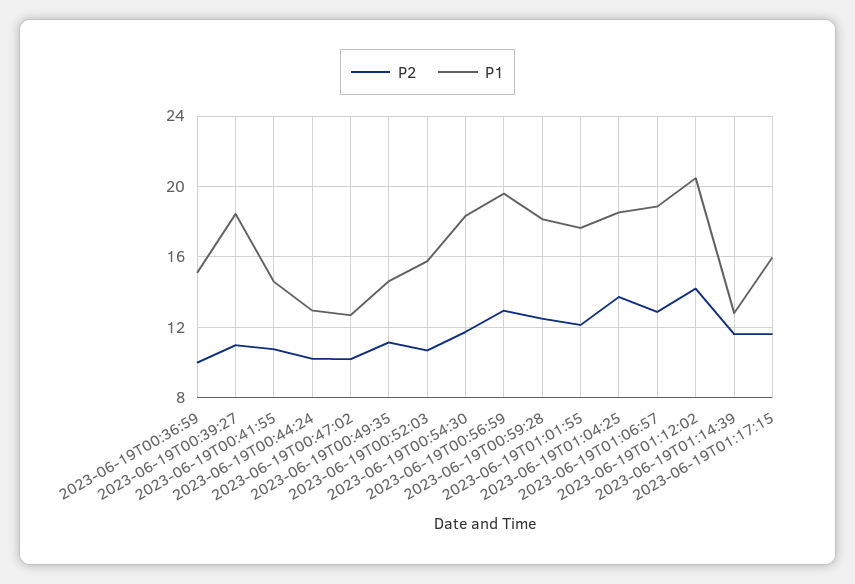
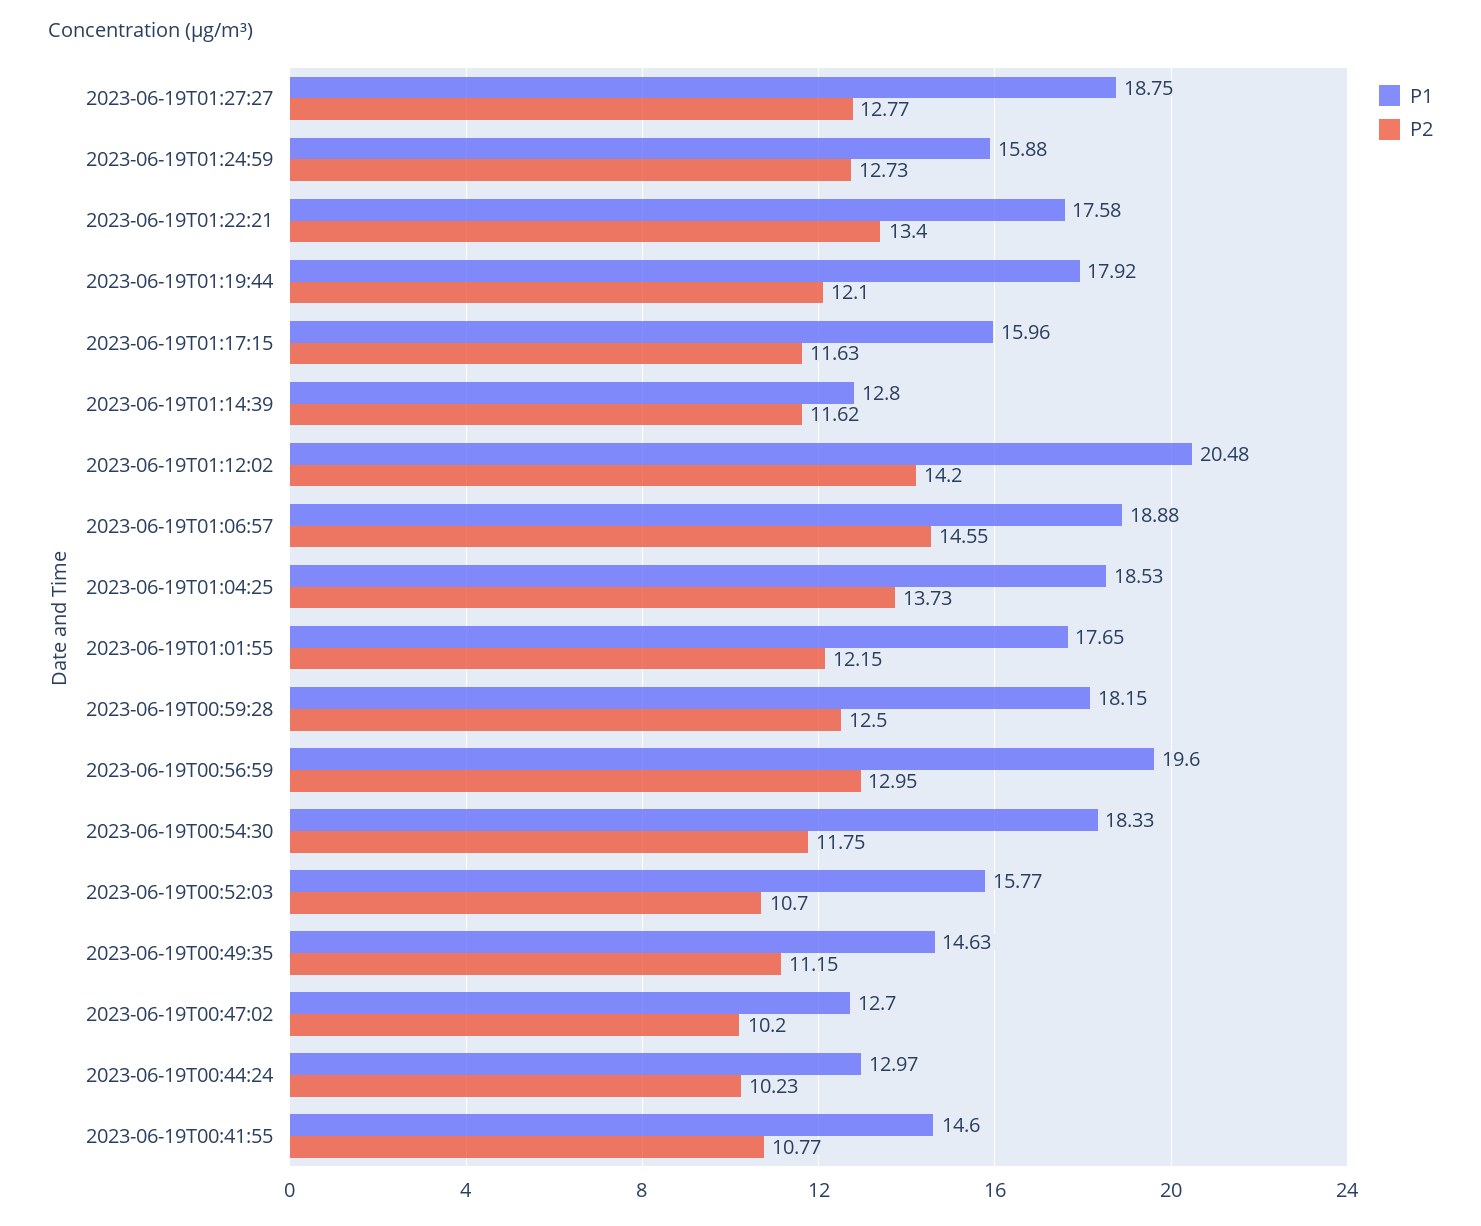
P2, 2023-06-19T00:36:59: 10 -> none
P1, 2023-06-19T00:36:59: 15 -> none
P2, 2023-06-19T00:39:27: 11 -> none
P1, 2023-06-19T00:39:27: 18.5 -> none
P2, 2023-06-19T01:06:57: 13 -> 14.55
P1, 2023-06-19T01:27:27: none -> 18.75
P2, 2023-06-19T01:27:27: none -> 12.77
P1, 2023-06-19T01:24:59: none -> 15.88
P2, 2023-06-19T01:24:59: none -> 12.73
P1, 2023-06-19T01:22:21: none -> 17.58
P2, 2023-06-19T01:22:21: none -> 13.4
P1, 2023-06-19T01:19:44: none -> 17.92
P2, 2023-06-19T01:19:44: none -> 12.1

